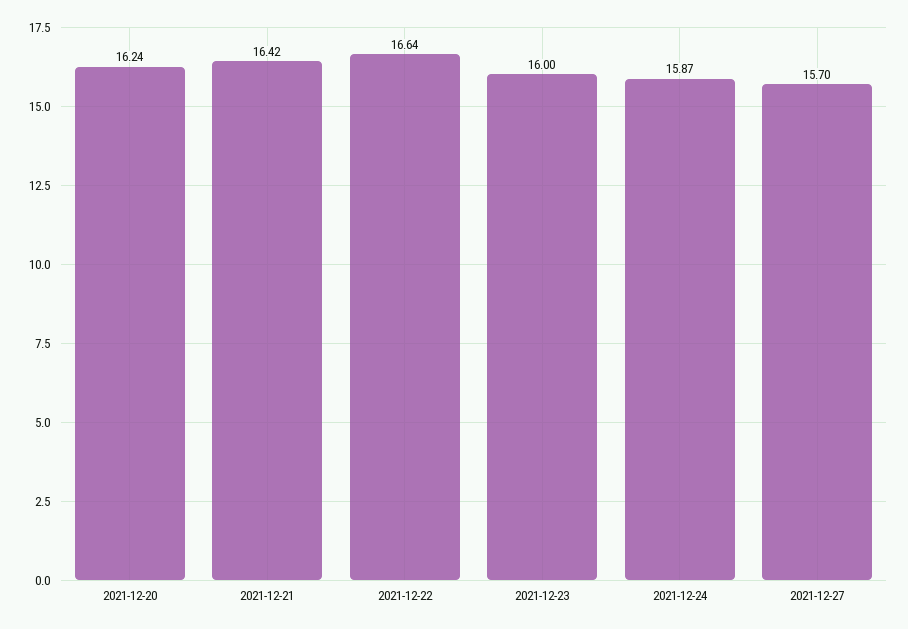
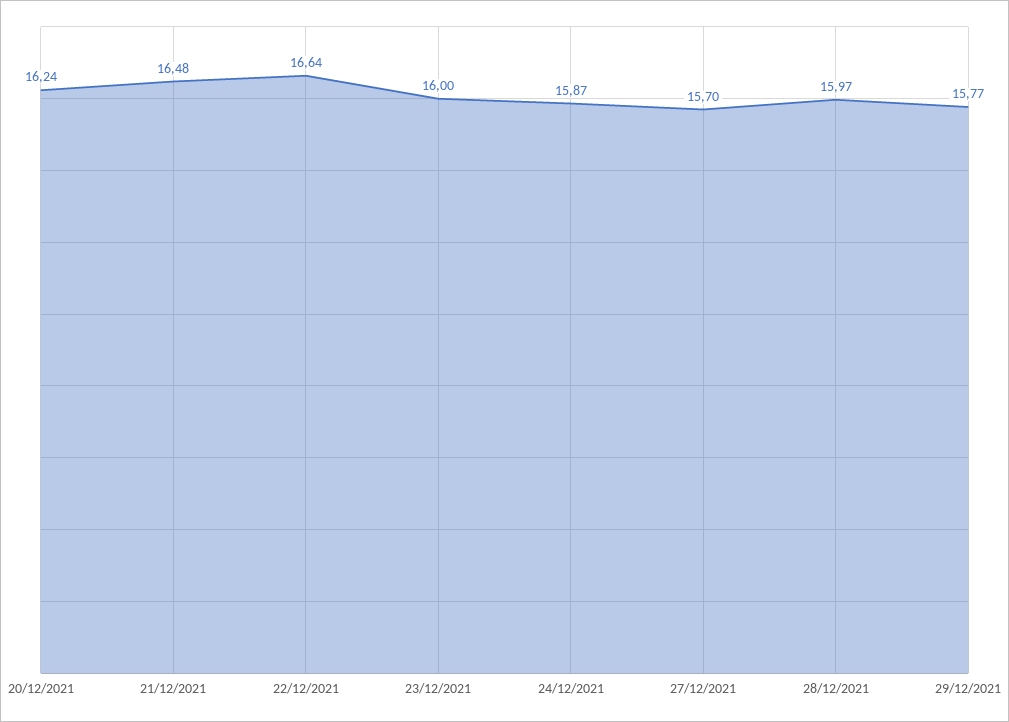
2021-12-21: 16.42 -> 16.48
28/12/2021: none -> 15.97
29/12/2021: none -> 15.77

